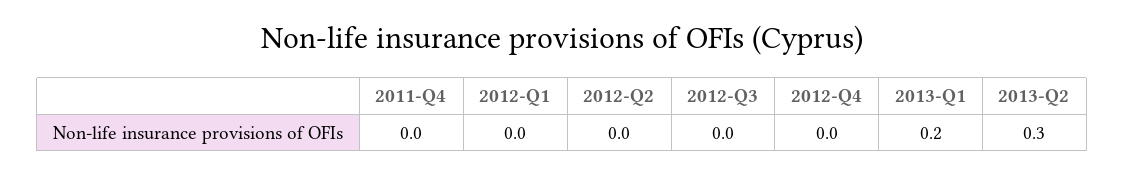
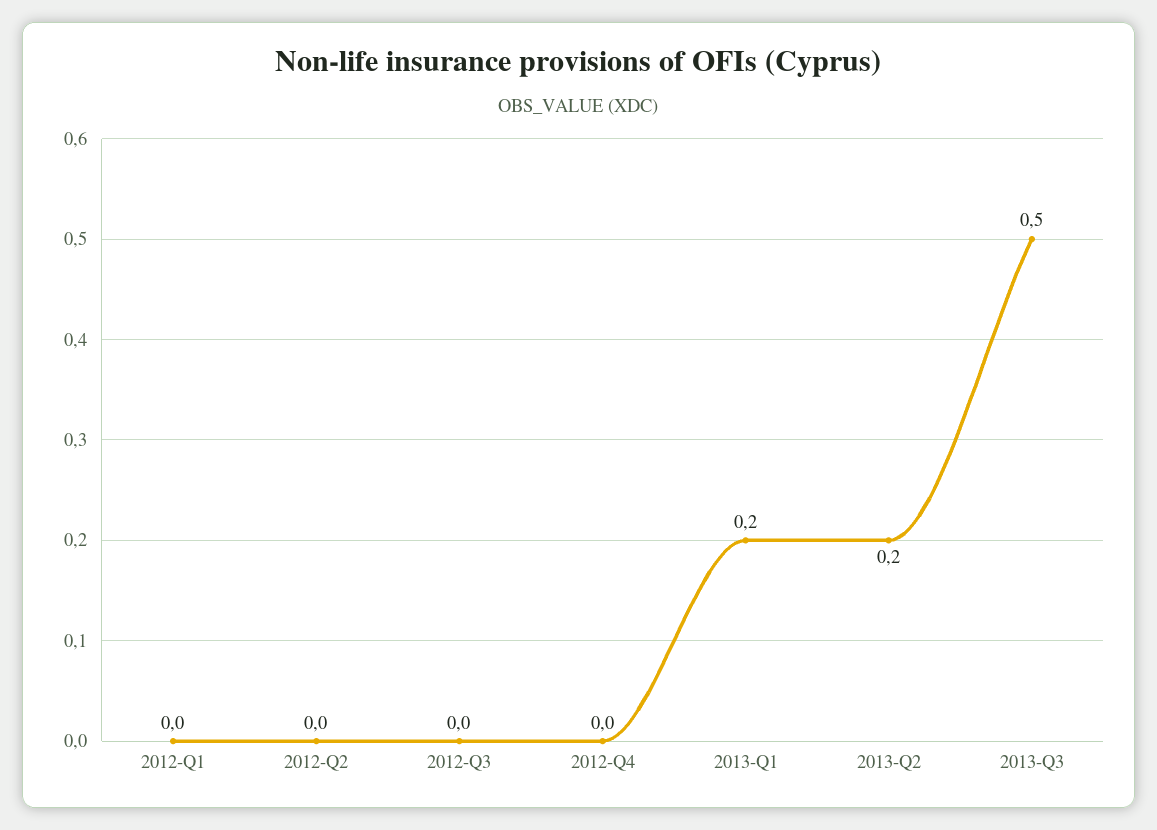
2011-Q4: 0 -> none
2013-Q2: 0.3 -> 0.2
2013-Q3: none -> 0.5

